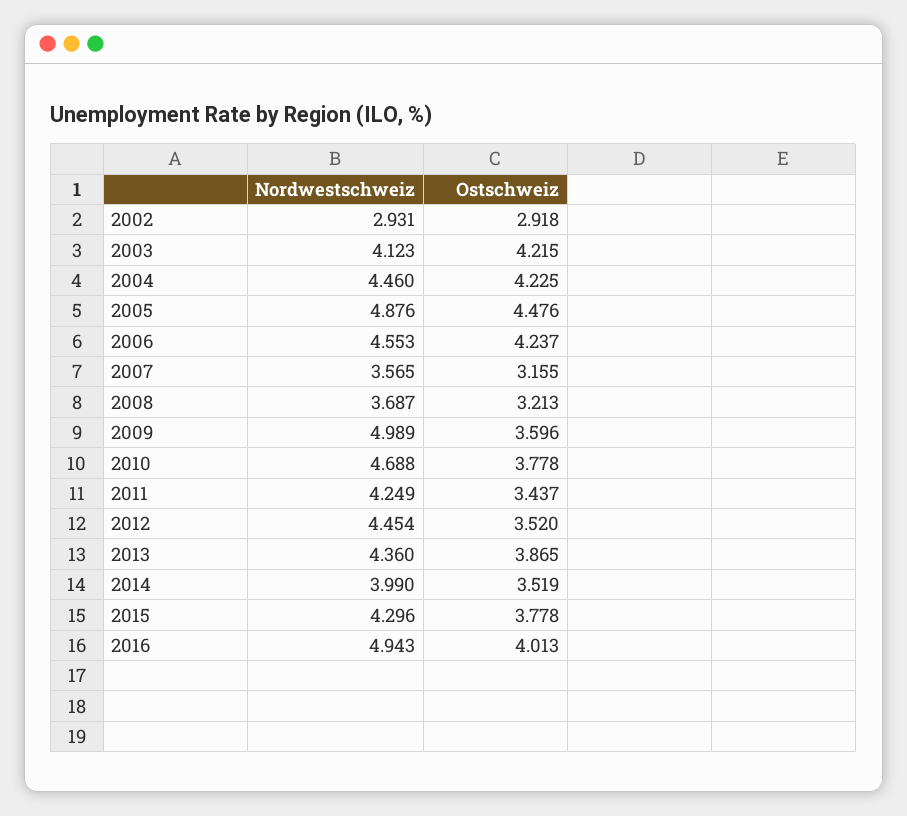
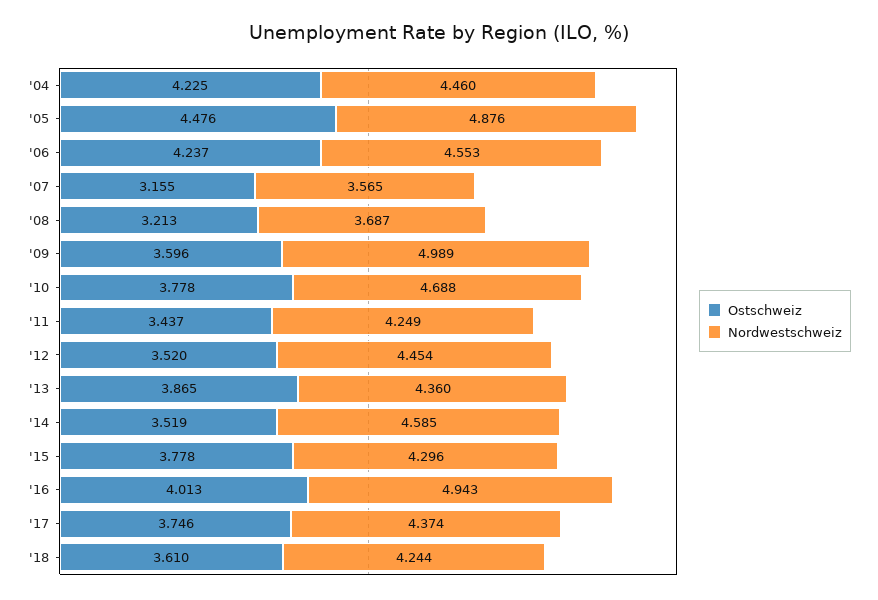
Nordwestschweiz, 2002: 2.931 -> none
Ostschweiz, 2002: 2.918 -> none
Nordwestschweiz, 2003: 4.123 -> none
Ostschweiz, 2003: 4.215 -> none
Nordwestschweiz, 2014: 3.99 -> 4.585
Ostschweiz, '17: none -> 3.746
Nordwestschweiz, '17: none -> 4.374
Ostschweiz, '18: none -> 3.61
Nordwestschweiz, '18: none -> 4.244

